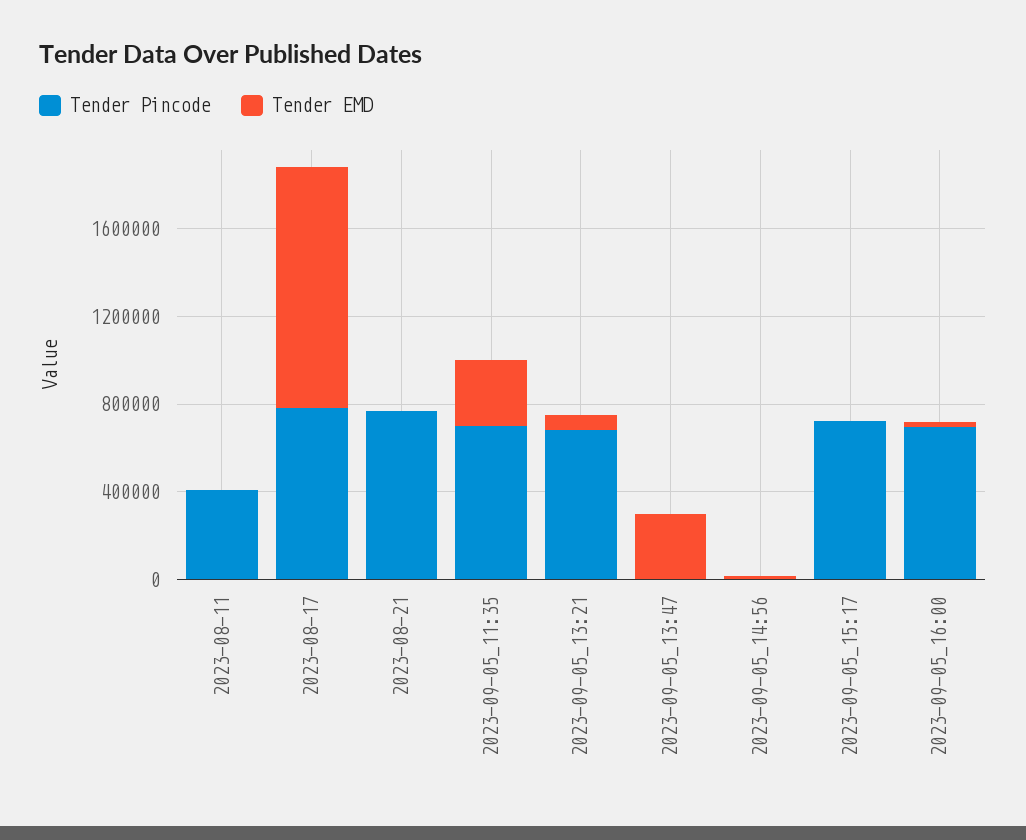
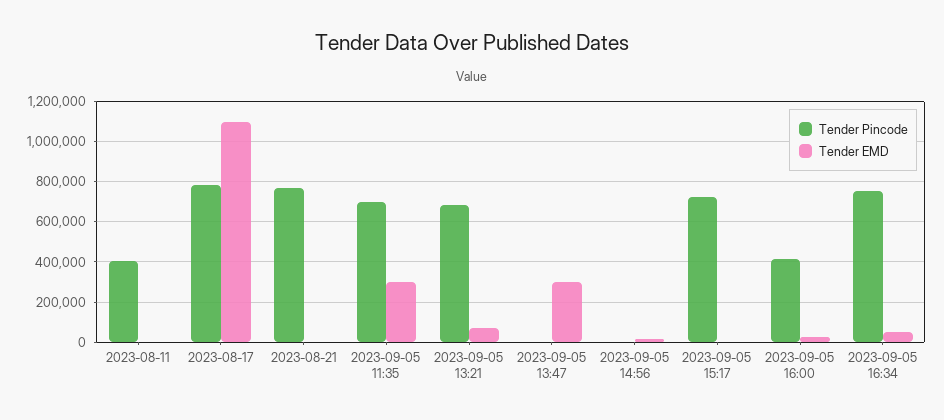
Tender Pincode, 2023-09-05_16:00: 700000 -> 400000
Tender Pincode, 2023-09-05 16:34: none -> 750000
Tender EMD, 2023-09-05 16:34: none -> 50000

